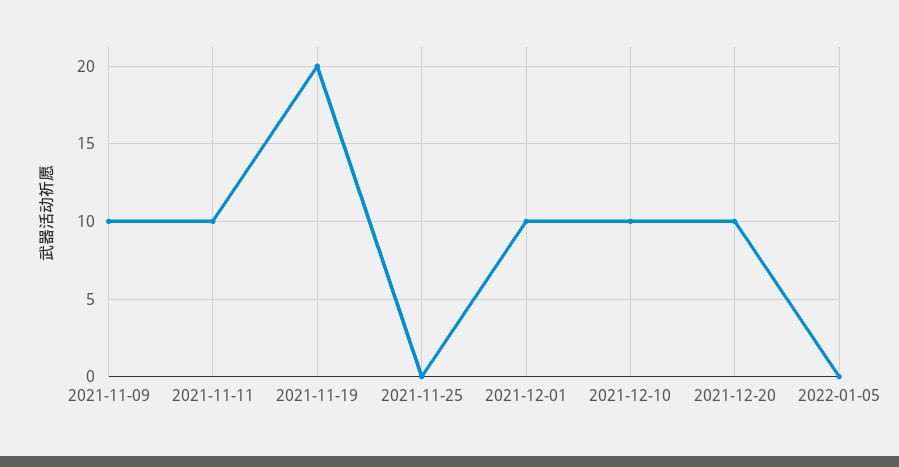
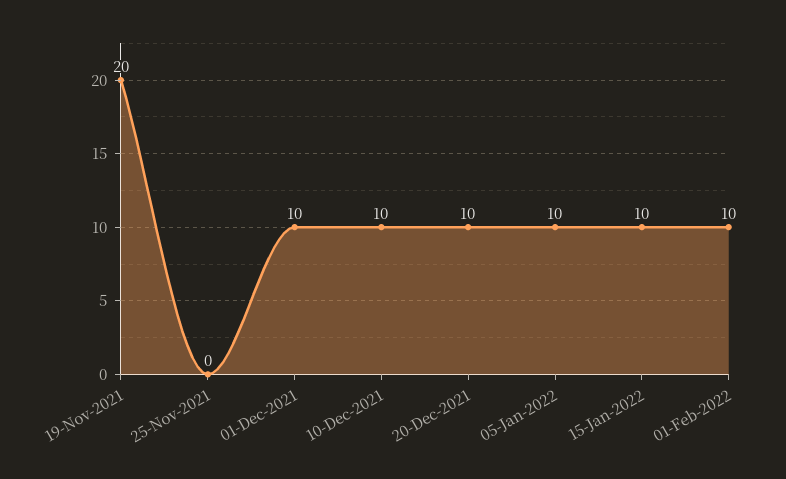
2021-11-09: 10 -> none
2021-11-11: 10 -> none
2022-01-05: 0 -> 10
15-Jan-2022: none -> 10
01-Feb-2022: none -> 10

